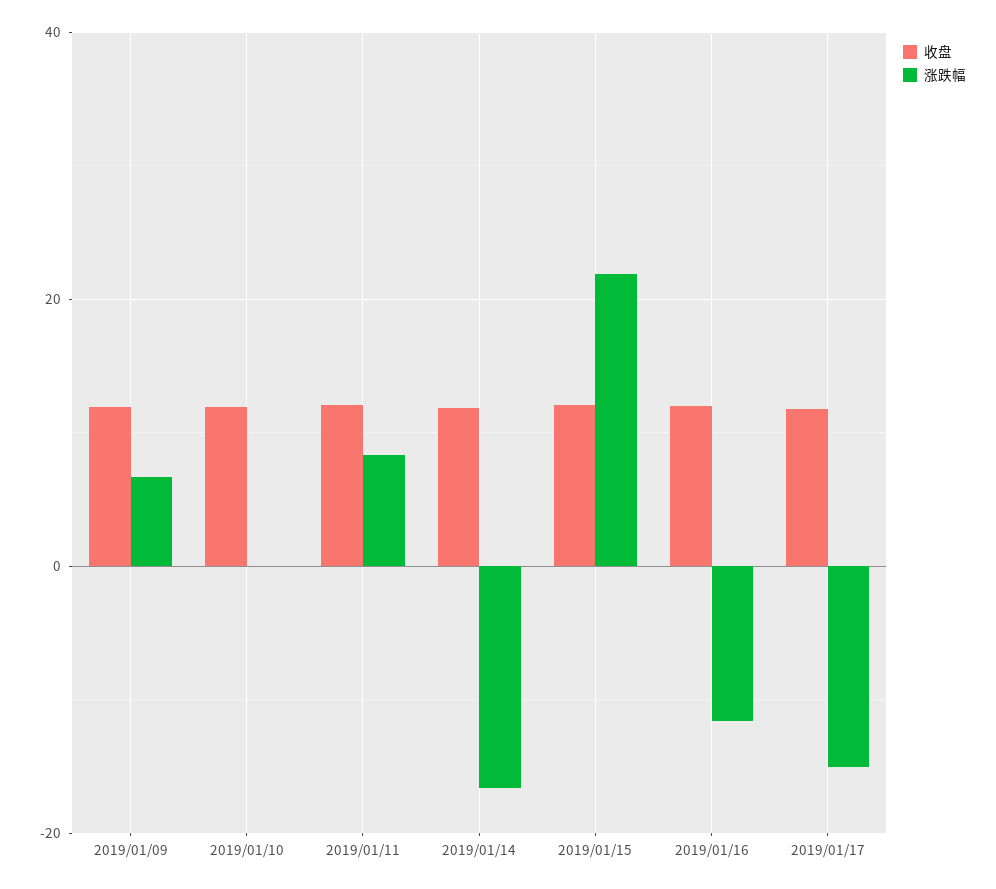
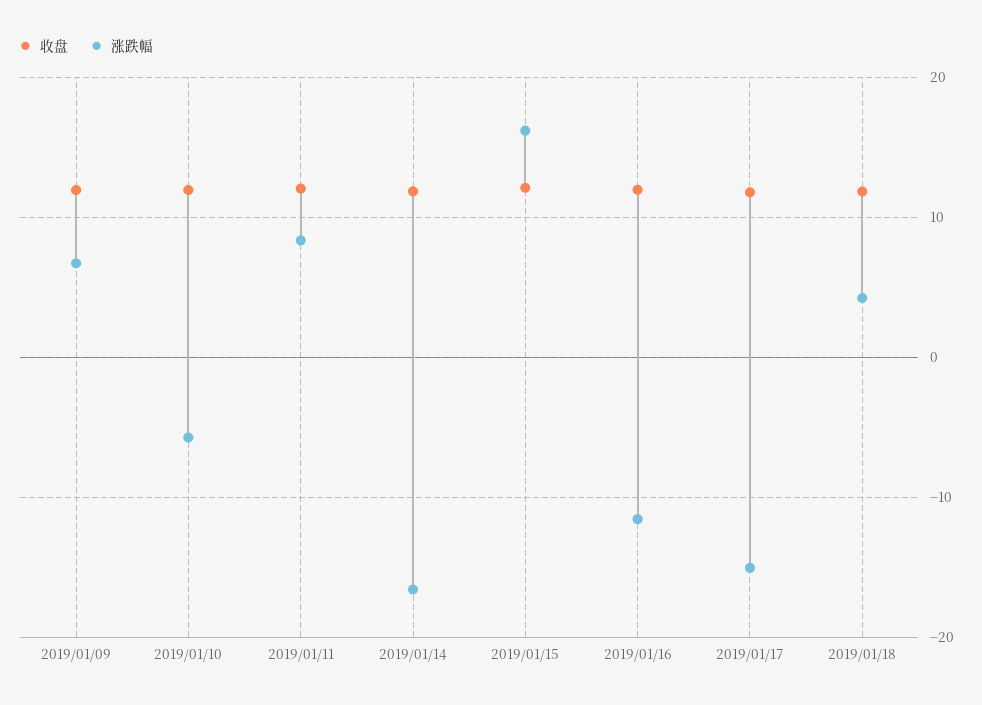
涨跌幅, 2019/01/10: 0 -> -6
涨跌幅, 2019/01/15: 22 -> 16
收盘, 2019/01/18: none -> 12
涨跌幅, 2019/01/18: none -> 4

